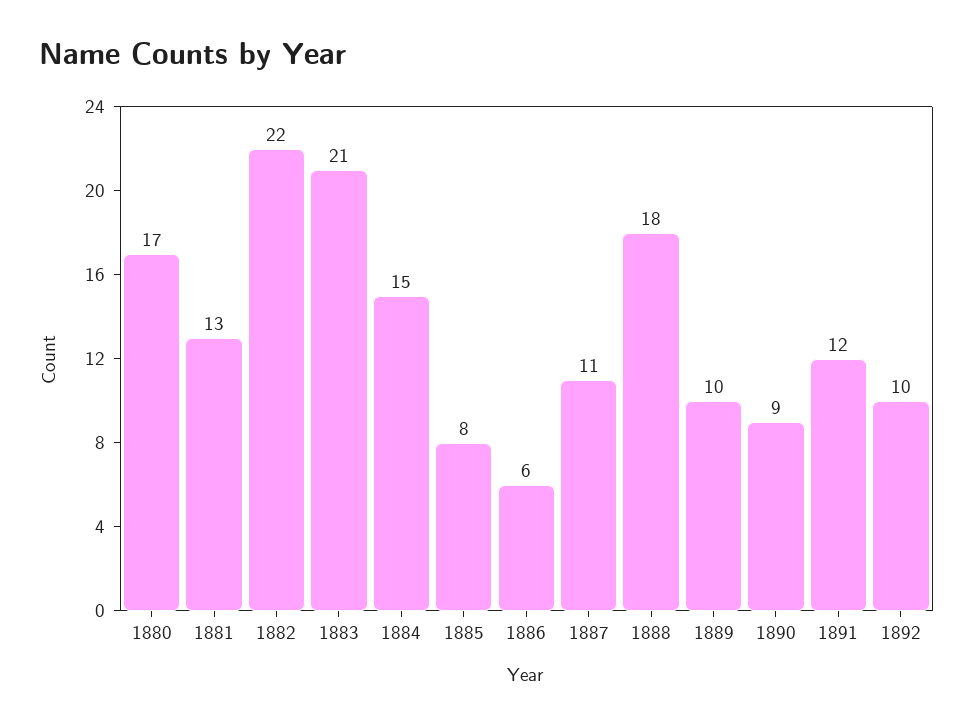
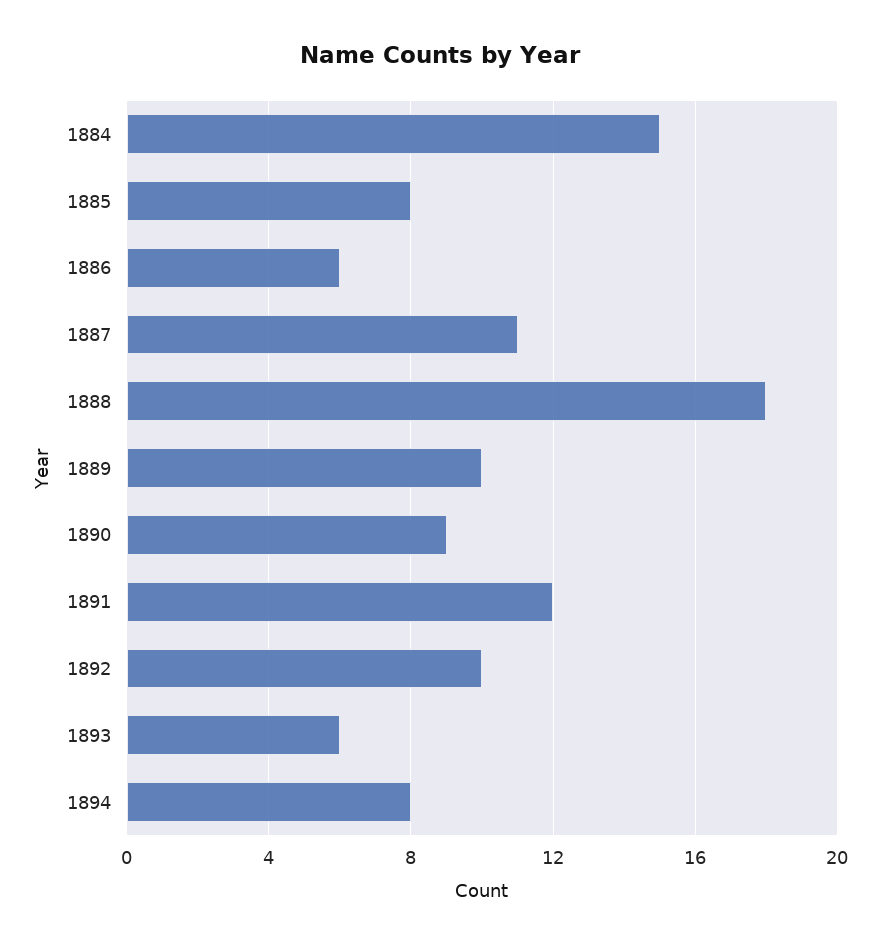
1880: 17 -> none
1881: 13 -> none
1882: 22 -> none
1883: 21 -> none
1893: none -> 6
1894: none -> 8

